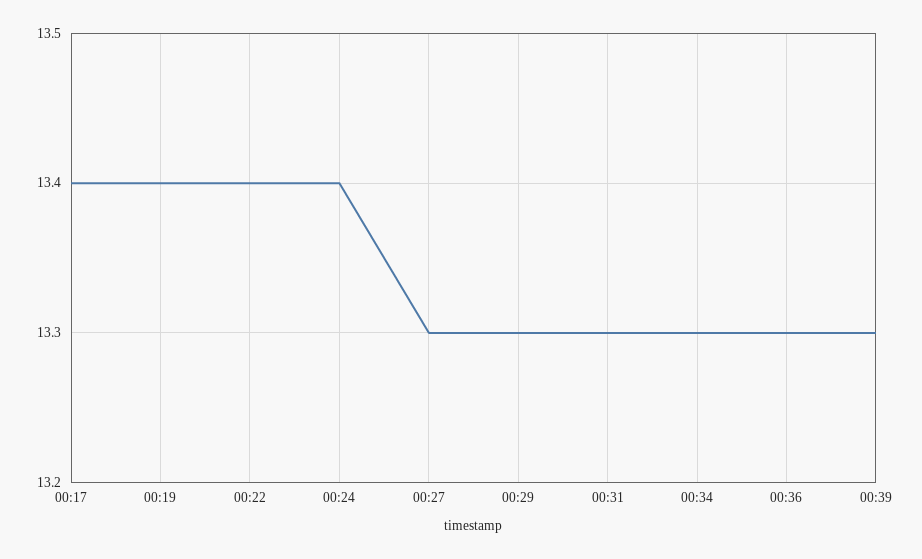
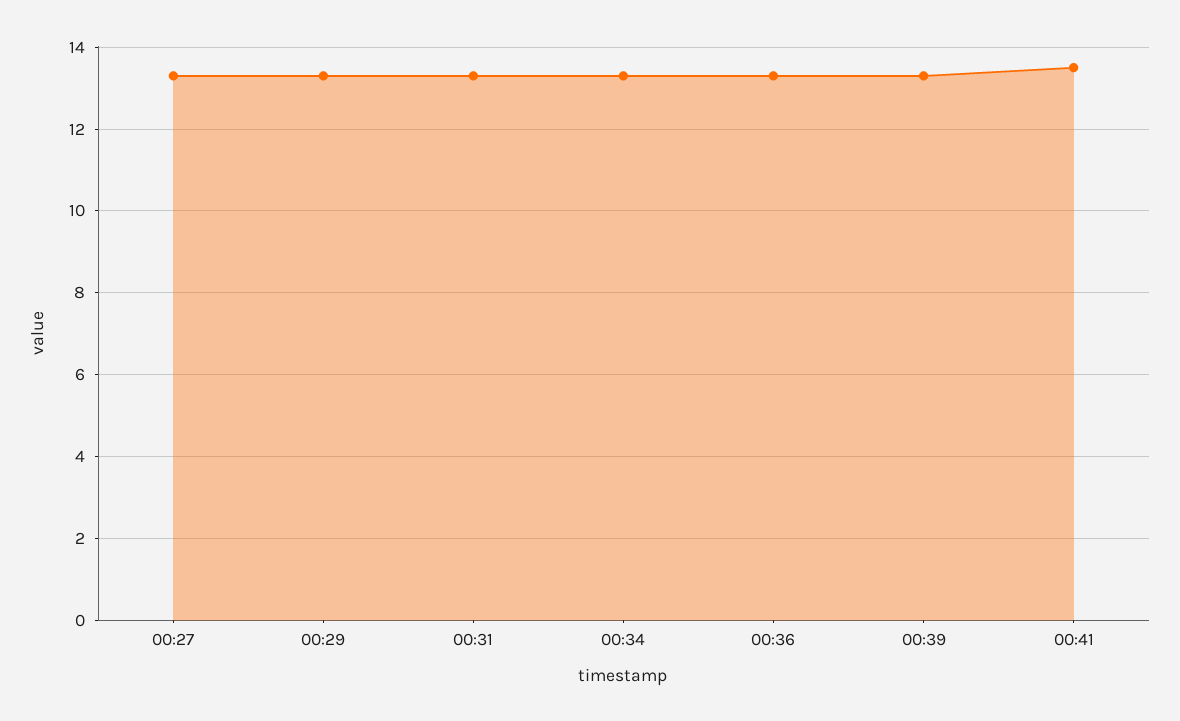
00:17: 13.4 -> none
00:19: 13.4 -> none
00:22: 13.4 -> none
00:24: 13.4 -> none
00:41: none -> 13.5

